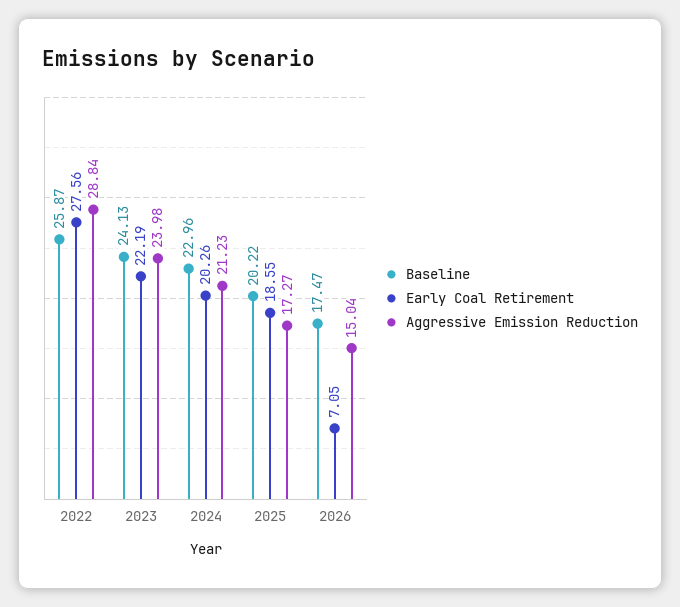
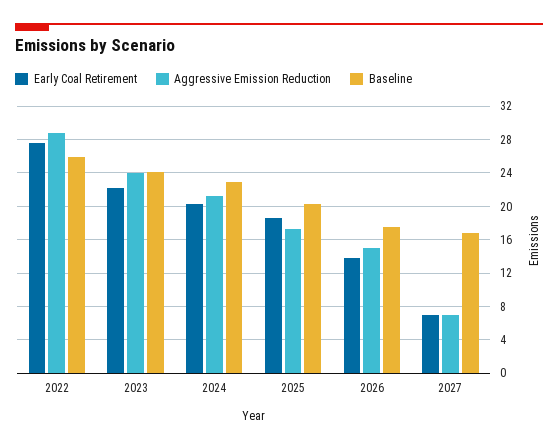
Early Coal Retirement, 2026: 7.05 -> 14
Early Coal Retirement, 2027: none -> 7
Aggressive Emission Reduction, 2027: none -> 7
Baseline, 2027: none -> 17

